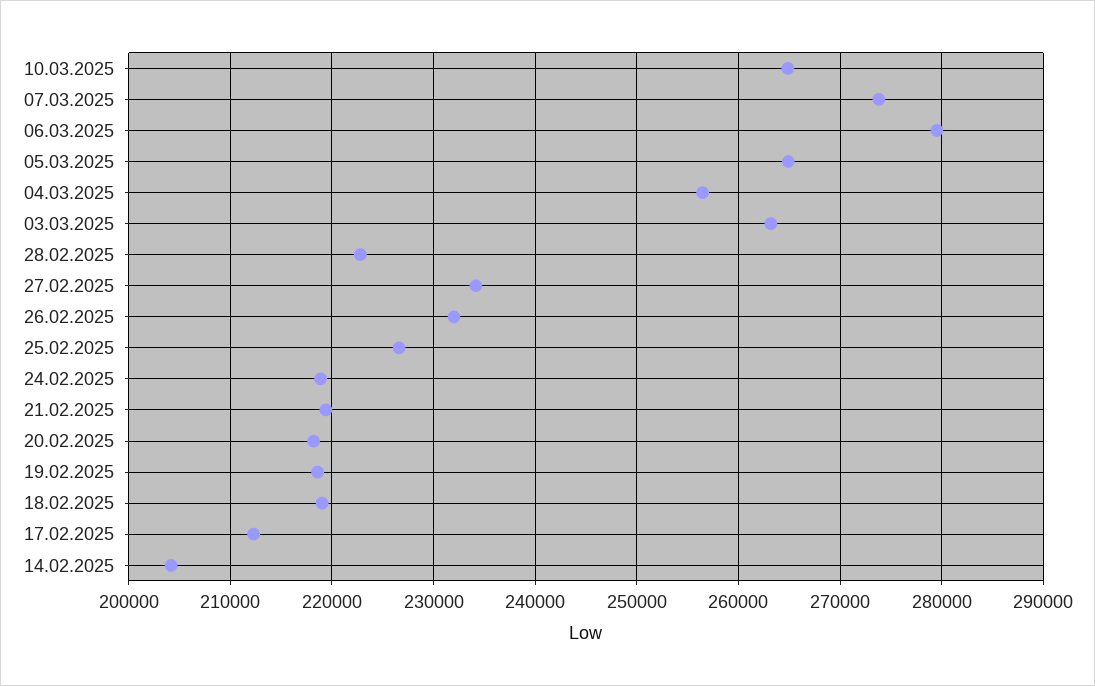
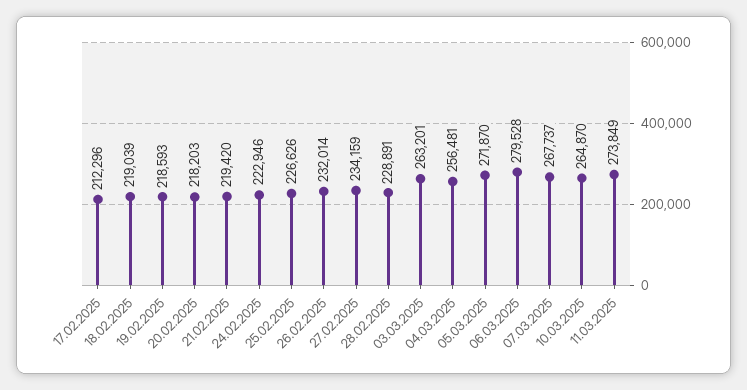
07.03.2025: 274000 -> 267737
05.03.2025: 265000 -> 271870
28.02.2025: 223000 -> 228891
24.02.2025: 219000 -> 222946
14.02.2025: 204000 -> none
11.03.2025: none -> 273849

